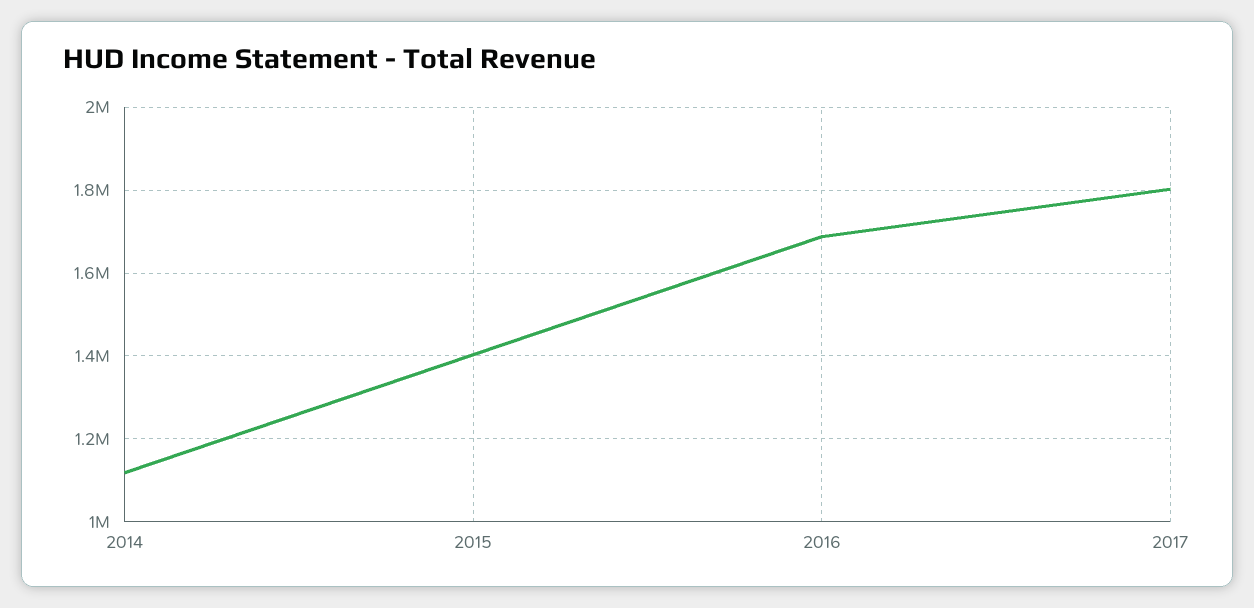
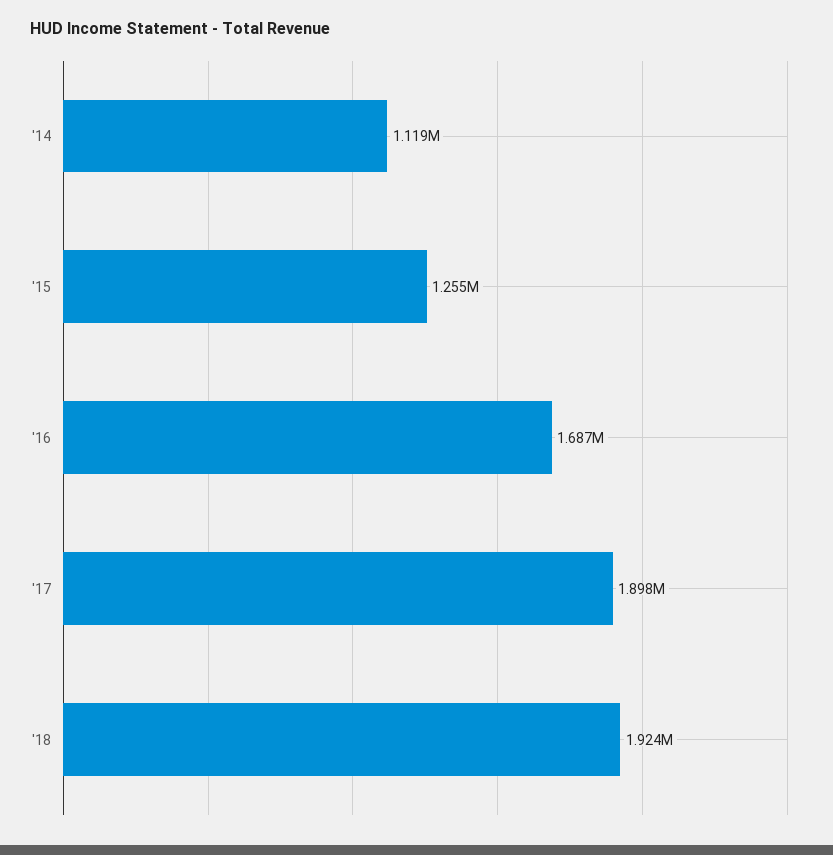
2015: 1400000 -> 1255000
2017: 1800000 -> 1898000
'18: none -> 1924000

